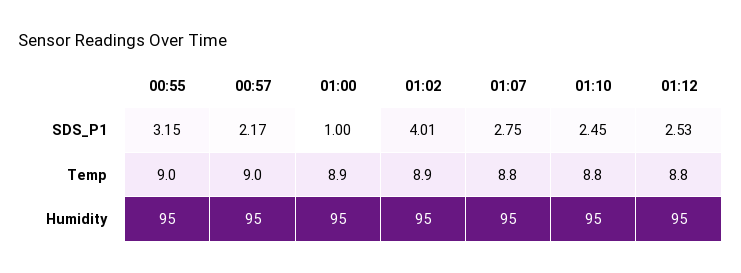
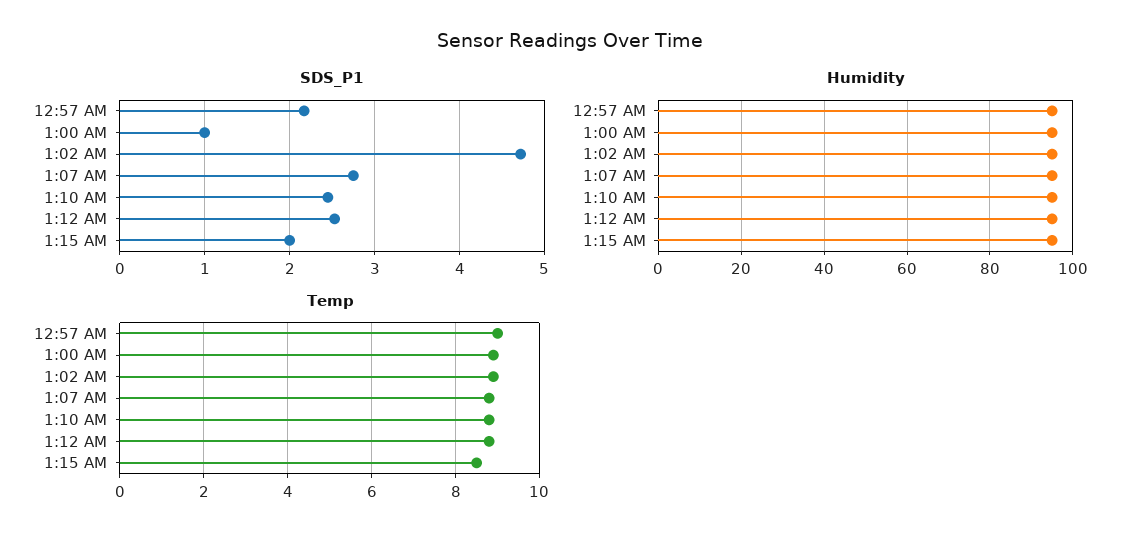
SDS_P1, 00:55: 3.15 -> none
SDS_P1, 01:02: 4.01 -> 4.7
Temp, 00:55: 9 -> none
Humidity, 00:55: 95 -> none
SDS_P1, 1:15 AM: none -> 2
Humidity, 1:15 AM: none -> 95
Temp, 1:15 AM: none -> 8.5

